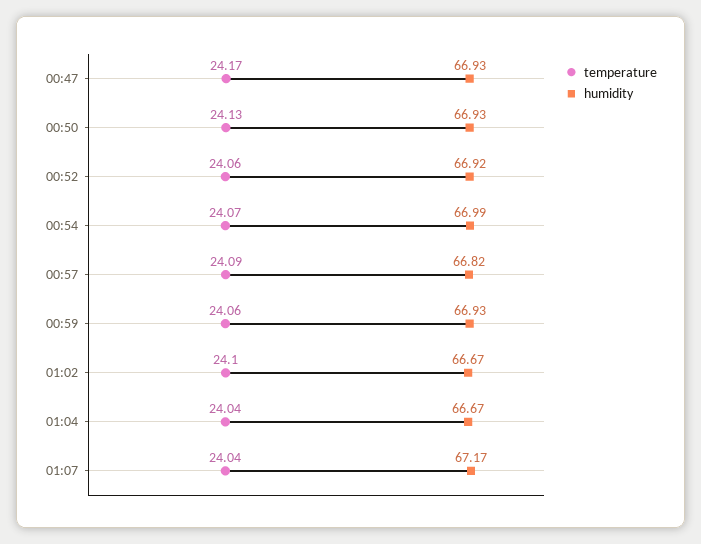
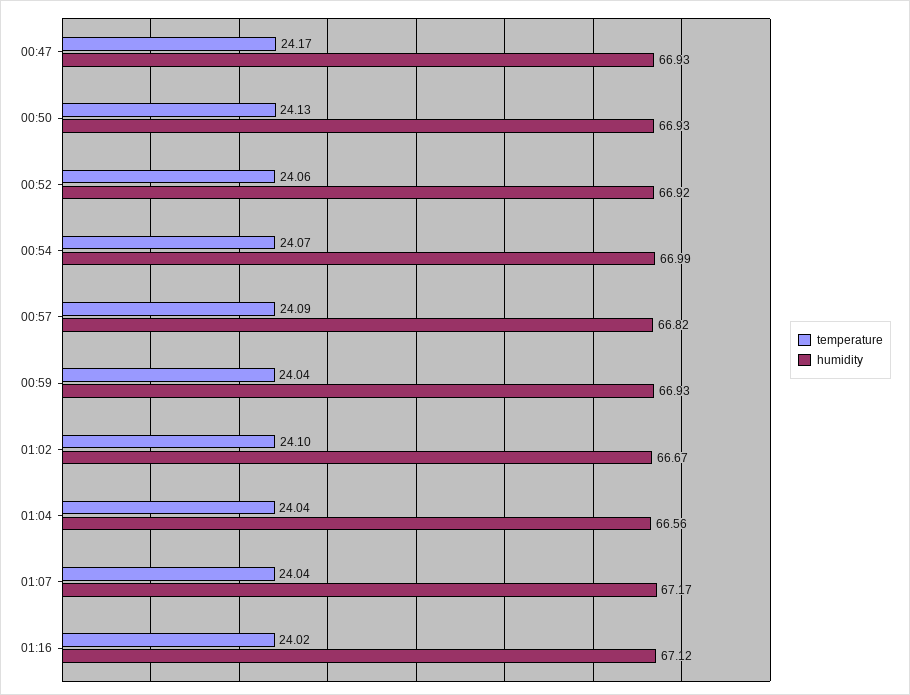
temperature, 00:59: 24.06 -> 24.04
humidity, 01:04: 66.67 -> 66.56
temperature, 01:16: none -> 24.02
humidity, 01:16: none -> 67.12

